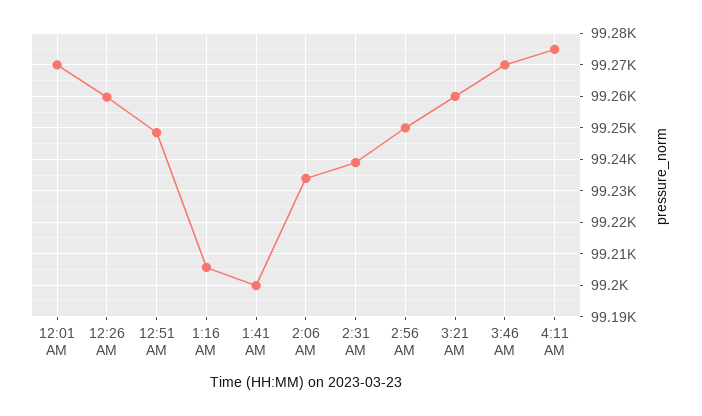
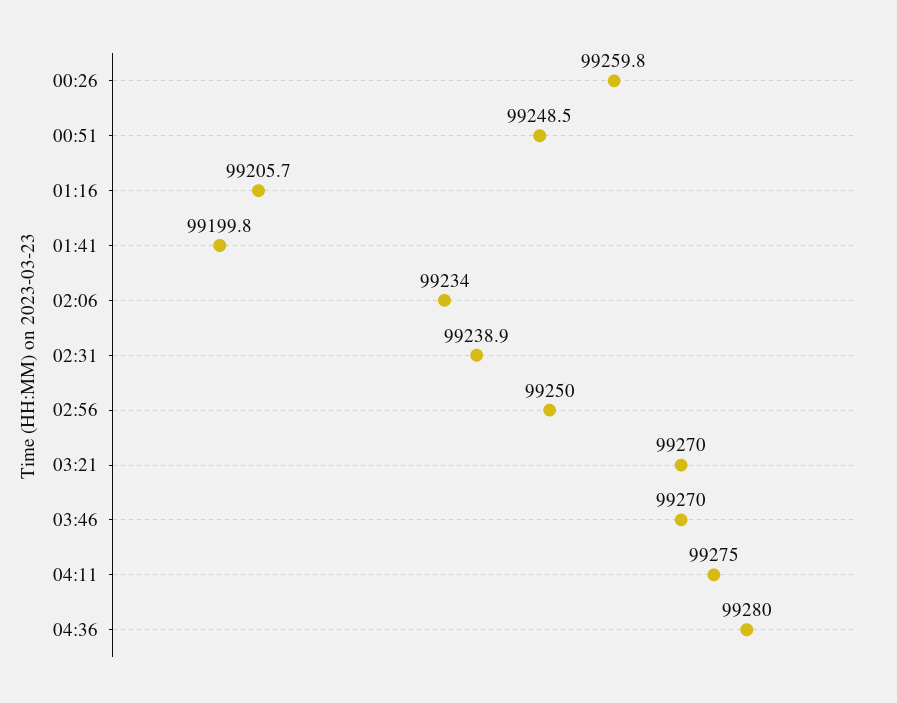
12:01 AM: 99270 -> none
3:21 AM: 99260 -> 99270
04:36: none -> 99280

